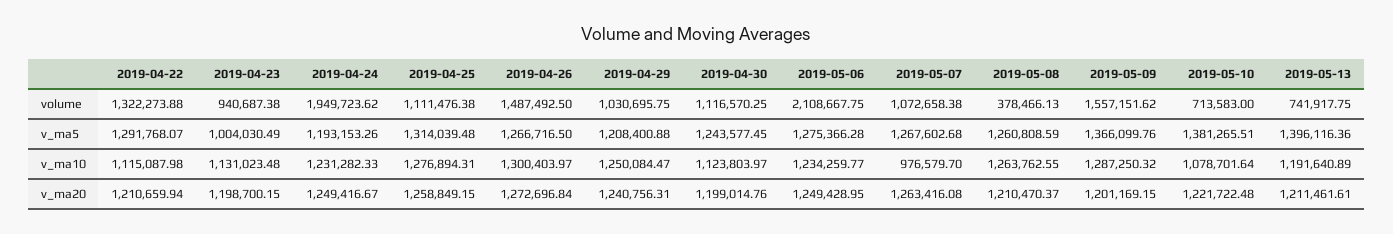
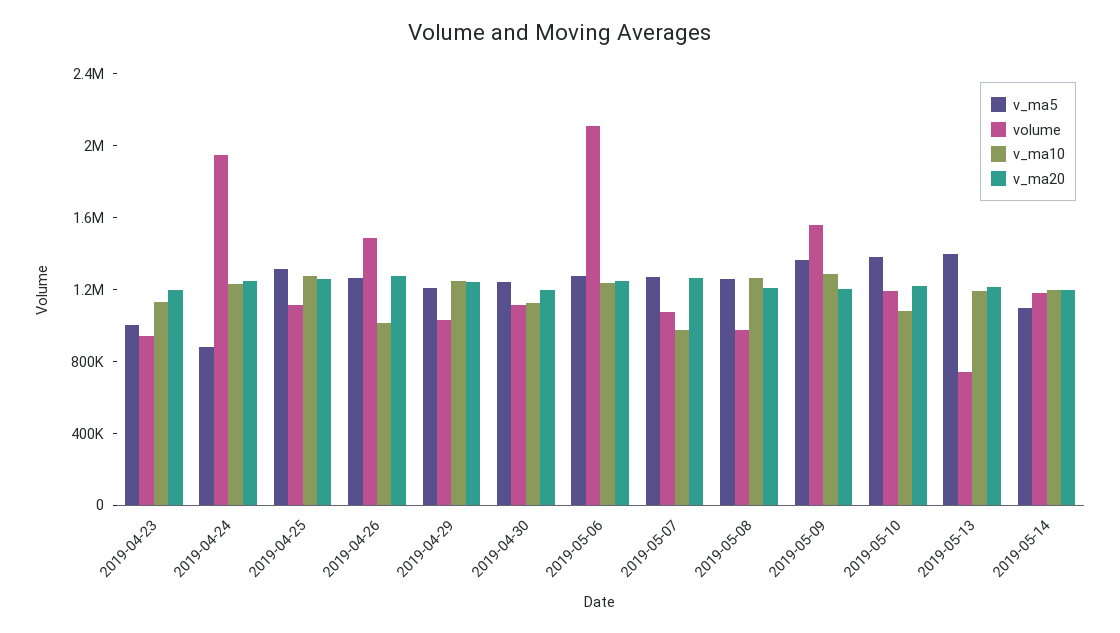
volume, 2019-04-22: 1322273.88 -> none
volume, 2019-05-08: 378466.13 -> 1000000
volume, 2019-05-10: 713583 -> 1200000
v_ma5, 2019-04-22: 1291768.07 -> none
v_ma5, 2019-04-24: 1193153.26 -> 900000
v_ma10, 2019-04-22: 1115087.98 -> none
v_ma10, 2019-04-26: 1300403.97 -> 1000000
v_ma20, 2019-04-22: 1210659.94 -> none
v_ma5, 2019-05-14: none -> 1100000
volume, 2019-05-14: none -> 1200000
v_ma10, 2019-05-14: none -> 1200000
v_ma20, 2019-05-14: none -> 1200000

